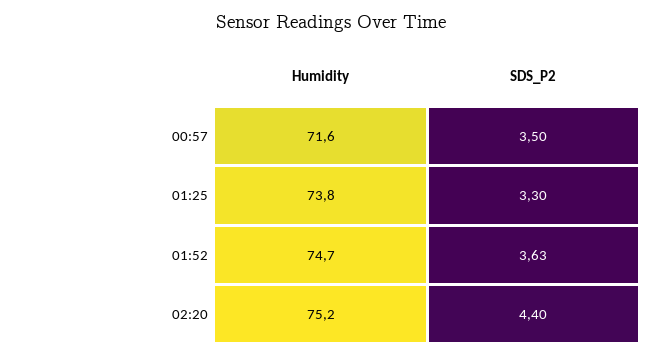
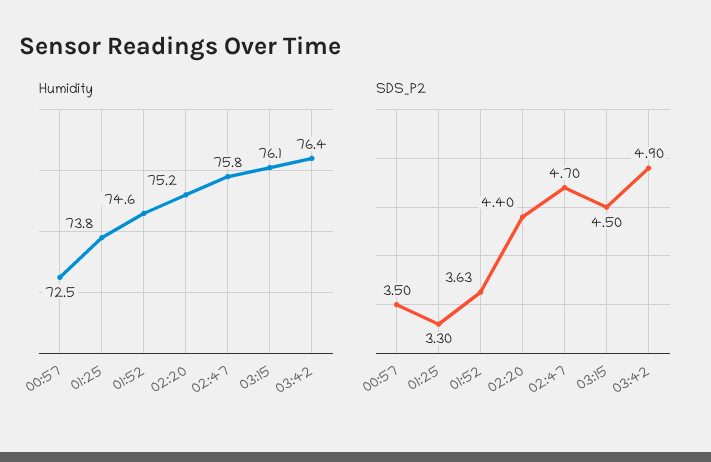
Humidity, 00:57: 71.6 -> 72.5
Humidity, 01:52: 74.7 -> 74.6
Humidity, 02:47: none -> 75.8
Humidity, 03:15: none -> 76.1
Humidity, 03:42: none -> 76.4
SDS_P2, 02:47: none -> 4.7
SDS_P2, 03:15: none -> 4.5
SDS_P2, 03:42: none -> 4.9

